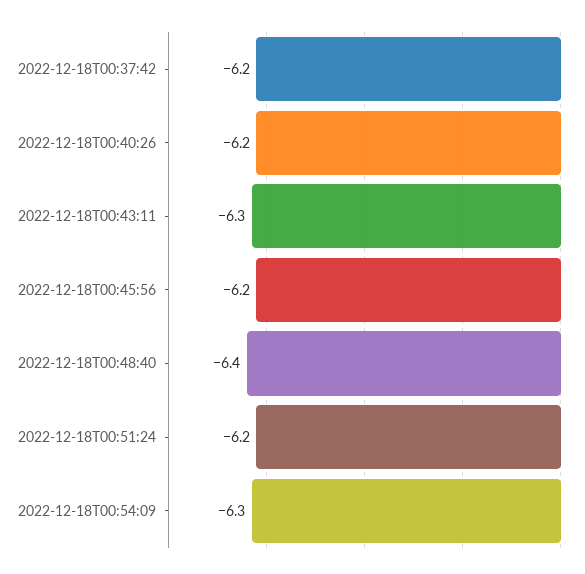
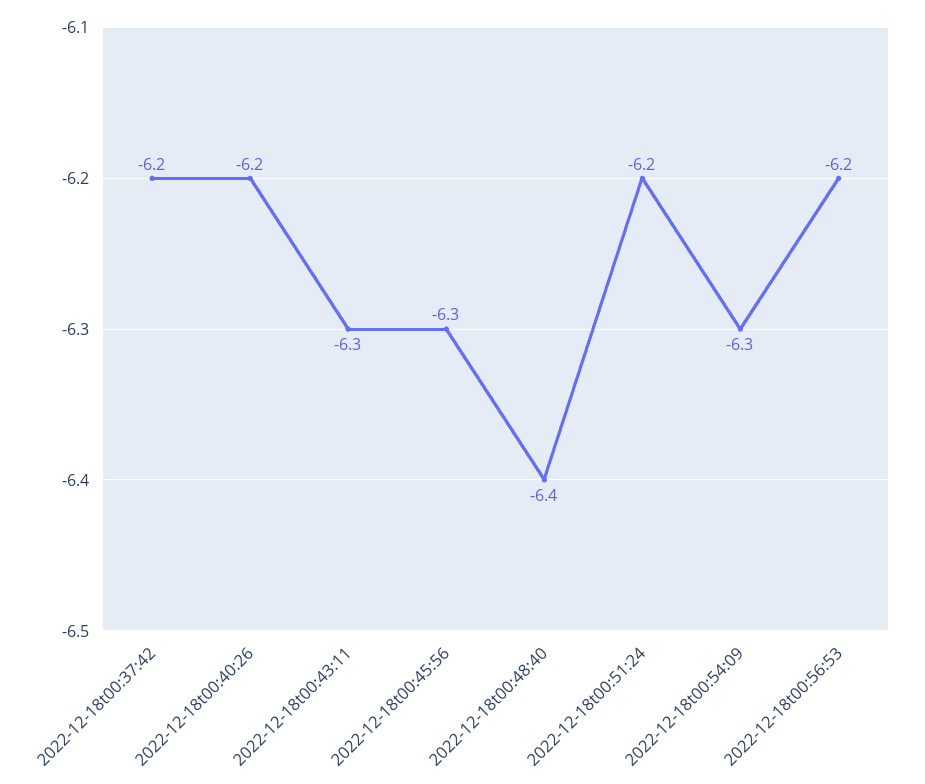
2022-12-18T00:45:56: -6.2 -> -6.3
2022-12-18t00:56:53: none -> -6.2

